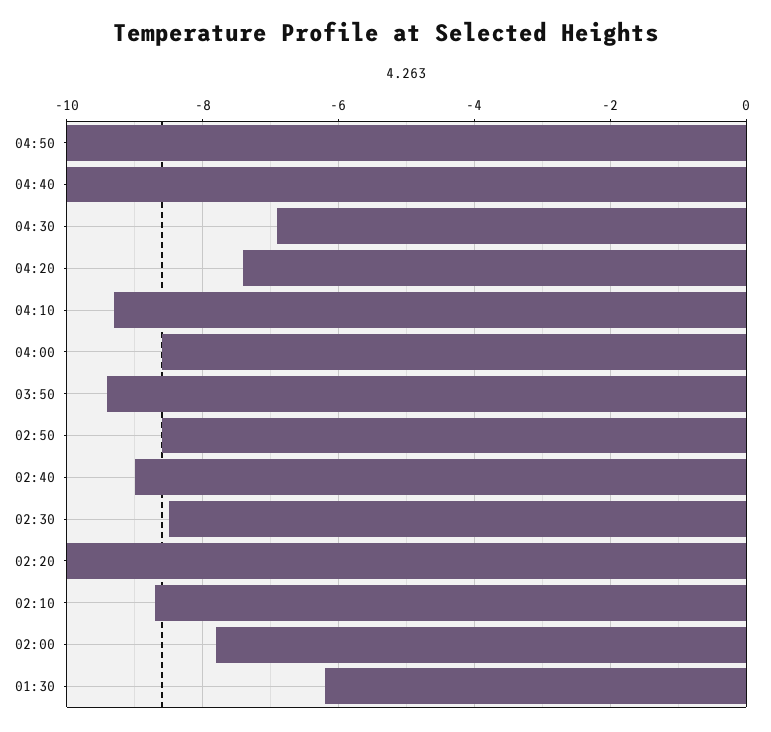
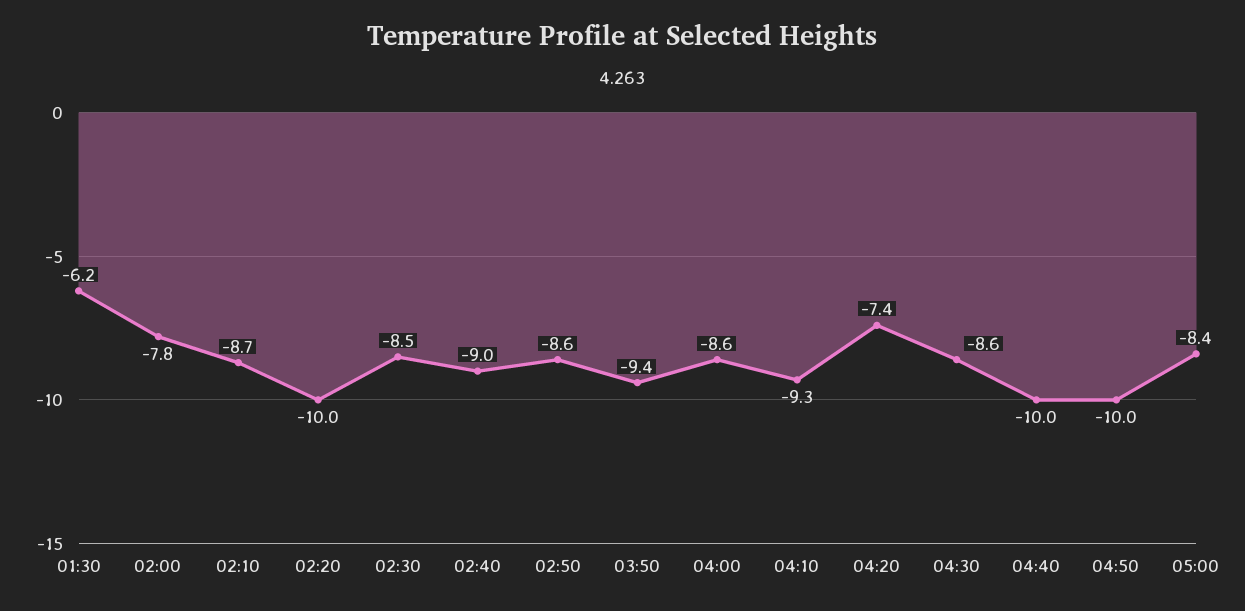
04:30: -7 -> -8.6
05:00: none -> -8.4

